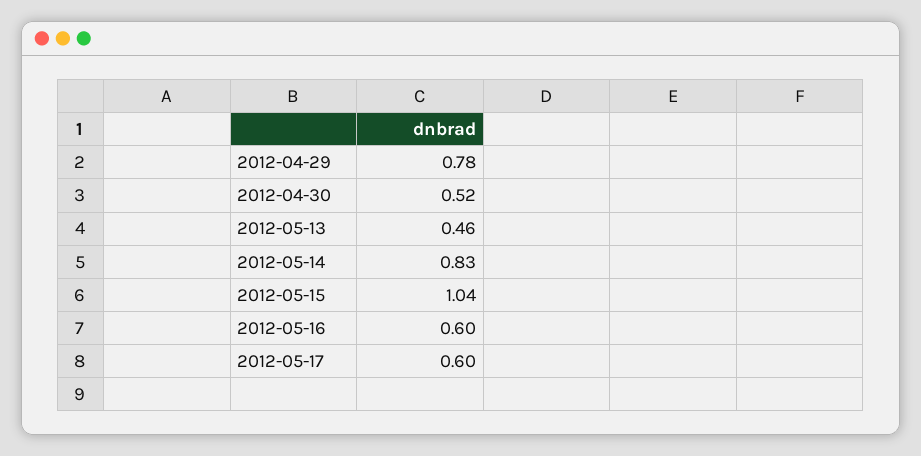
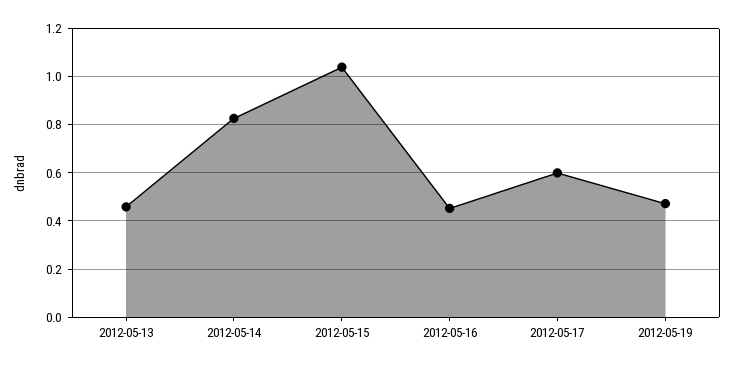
2012-04-29: 0.78 -> none
2012-04-30: 0.52 -> none
2012-05-16: 0.6 -> 0.45
2012-05-19: none -> 0.475

